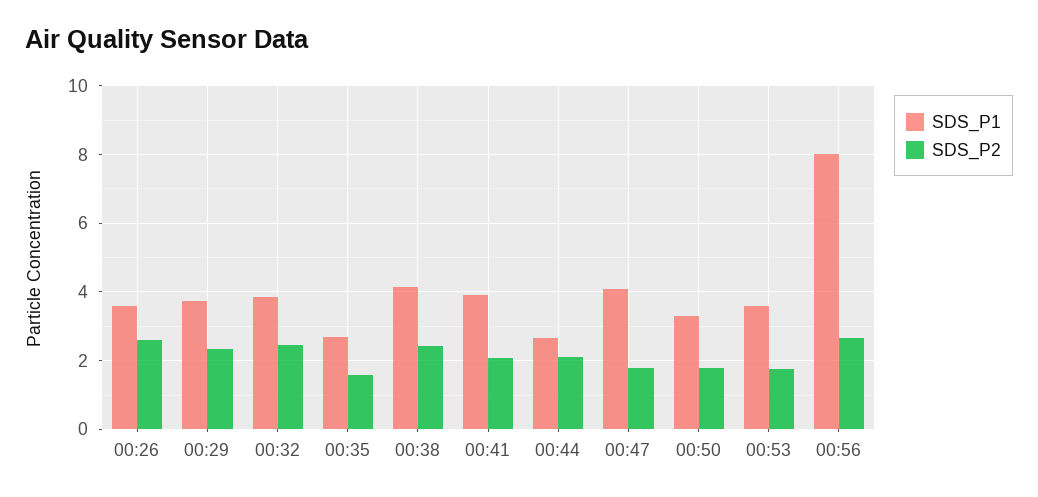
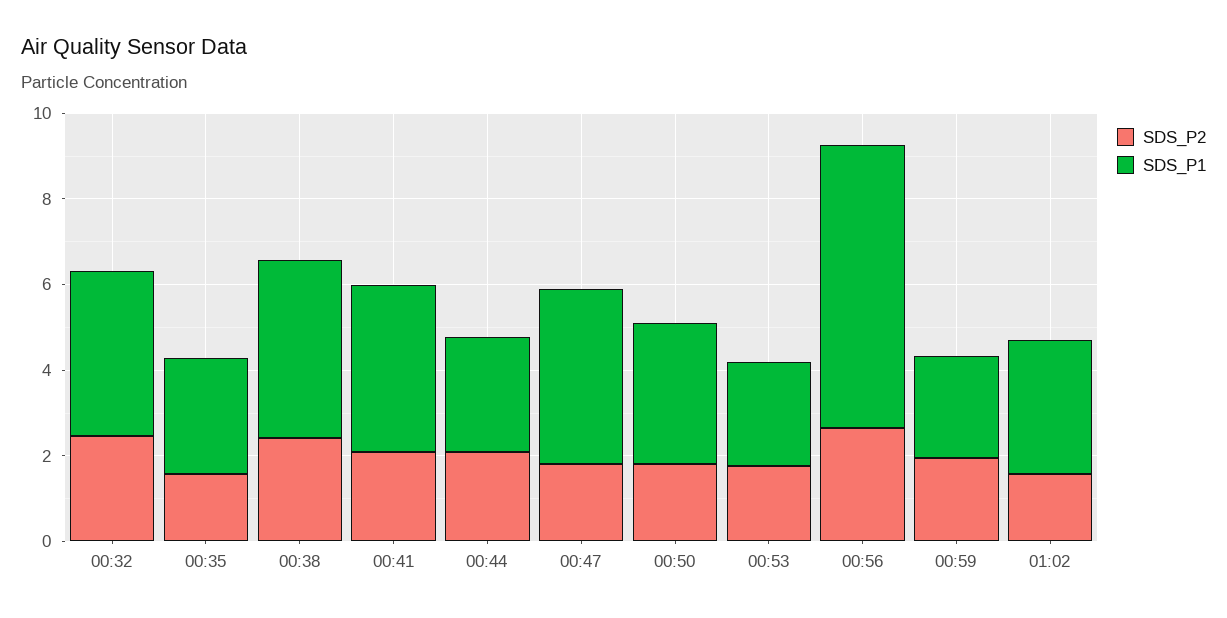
SDS_P1, 00:26: 3.6 -> none
SDS_P2, 00:26: 2.6 -> none
SDS_P1, 00:29: 3.8 -> none
SDS_P2, 00:29: 2.4 -> none
SDS_P1, 00:53: 3.6 -> 2.5
SDS_P1, 00:56: 8 -> 6.5
SDS_P2, 00:59: none -> 2
SDS_P1, 00:59: none -> 2.5
SDS_P2, 01:02: none -> 1.5
SDS_P1, 01:02: none -> 3

